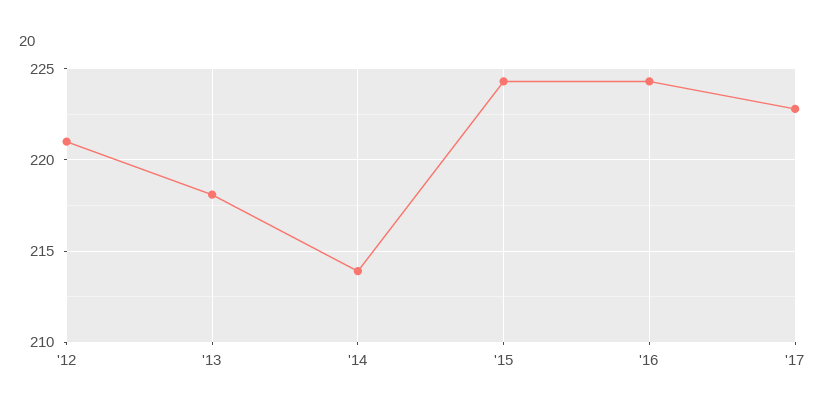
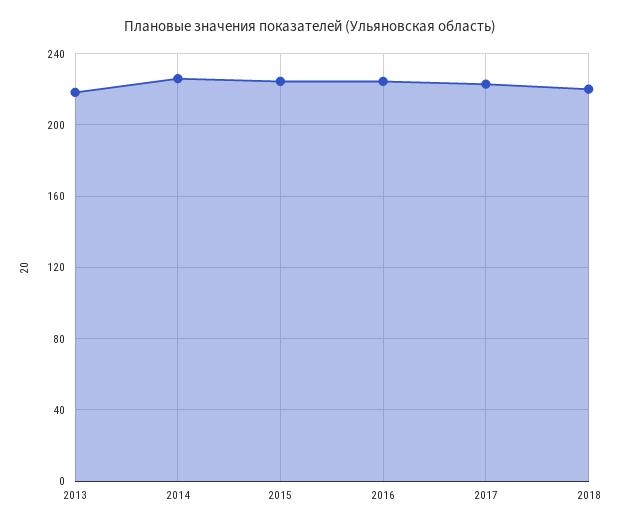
'12: 221 -> none
'14: 214 -> 225
2018: none -> 220

